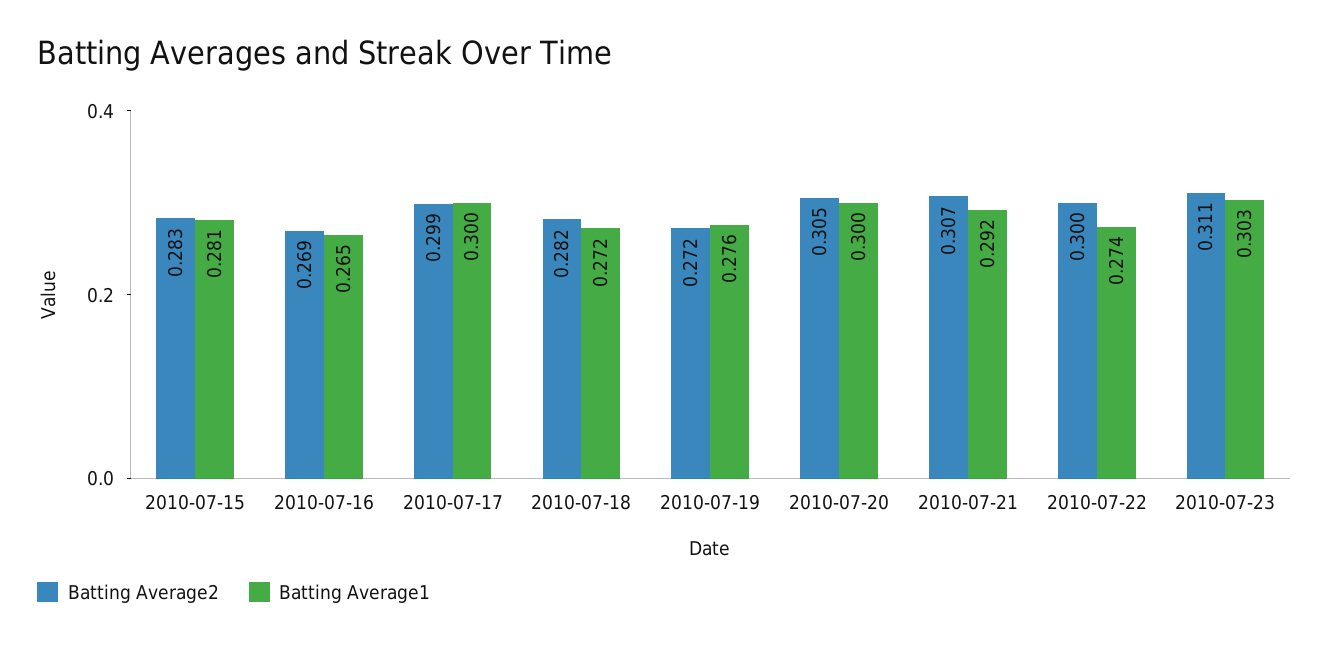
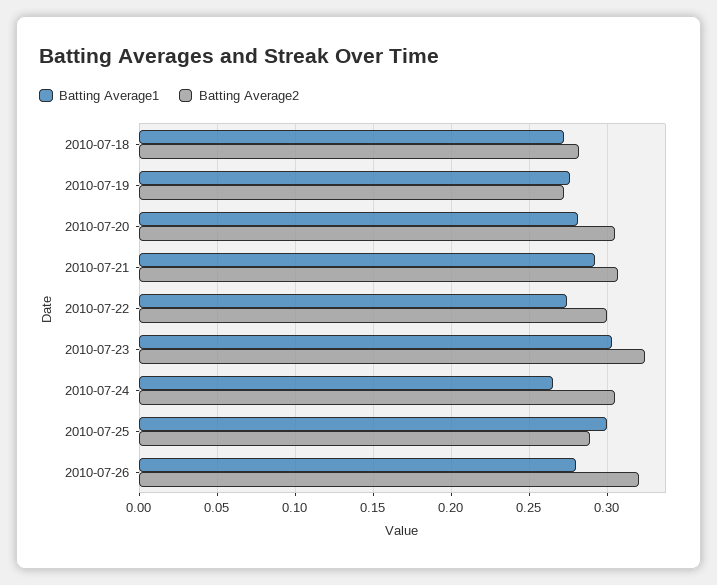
Batting Average2, 2010-07-15: 0.283 -> none
Batting Average1, 2010-07-15: 0.281 -> none
Batting Average2, 2010-07-16: 0.269 -> none
Batting Average1, 2010-07-16: 0.265 -> none
Batting Average2, 2010-07-17: 0.299 -> none
Batting Average1, 2010-07-17: 0.3 -> none
Batting Average1, 2010-07-20: 0.3 -> 0.28
Batting Average2, 2010-07-23: 0.311 -> 0.325
Batting Average1, 2010-07-24: none -> 0.265
Batting Average2, 2010-07-24: none -> 0.305
Batting Average1, 2010-07-25: none -> 0.3
Batting Average2, 2010-07-25: none -> 0.29
Batting Average1, 2010-07-26: none -> 0.28
Batting Average2, 2010-07-26: none -> 0.32

